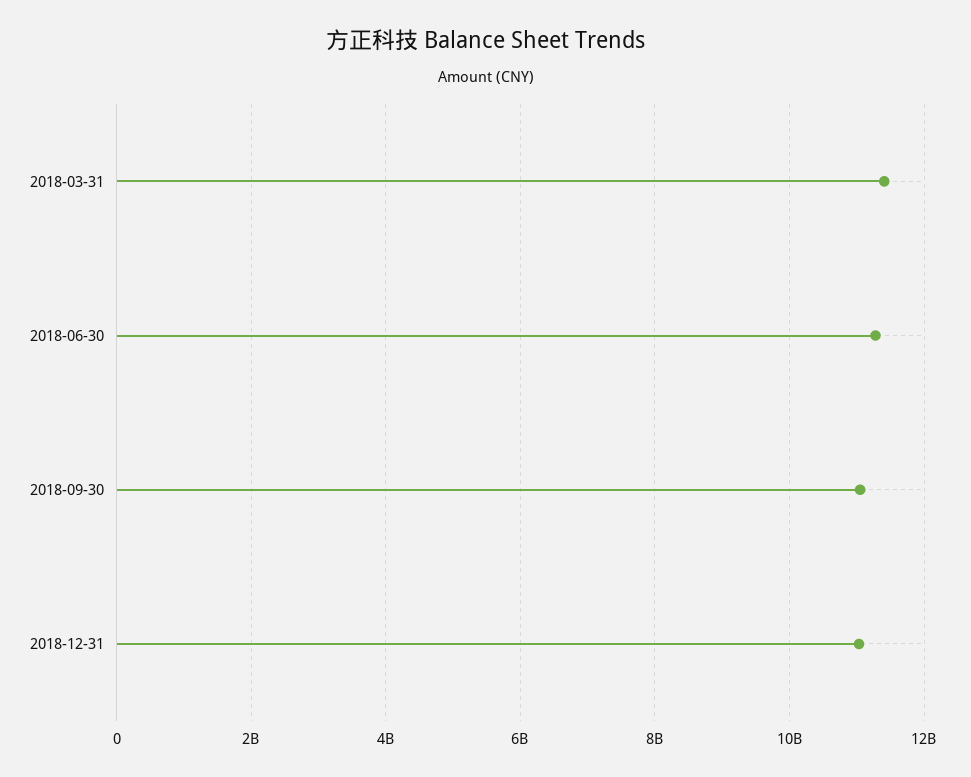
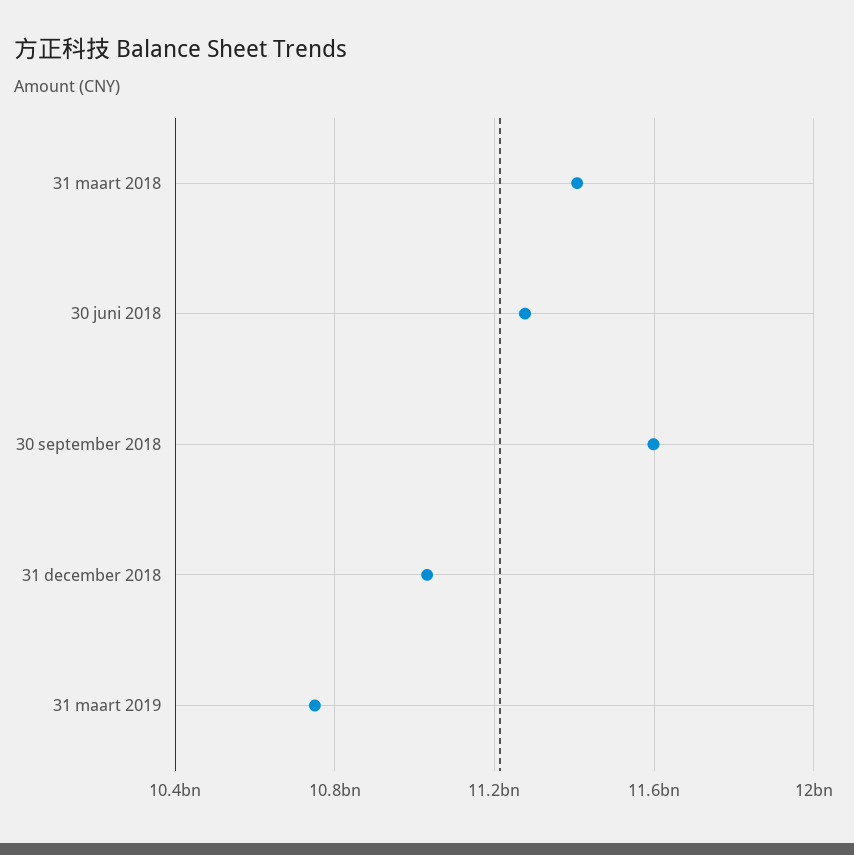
2018-09-30: 11000000000 -> 11600000000
31 maart 2019: none -> 10750000000

